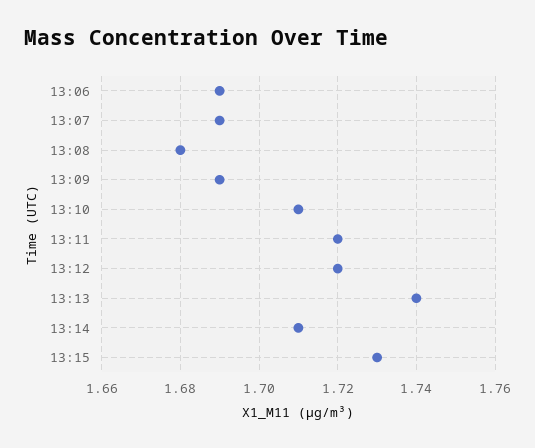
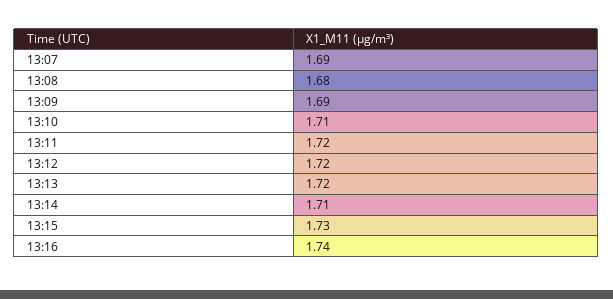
13:06: 1.69 -> none
13:13: 1.74 -> 1.72
13:16: none -> 1.74

